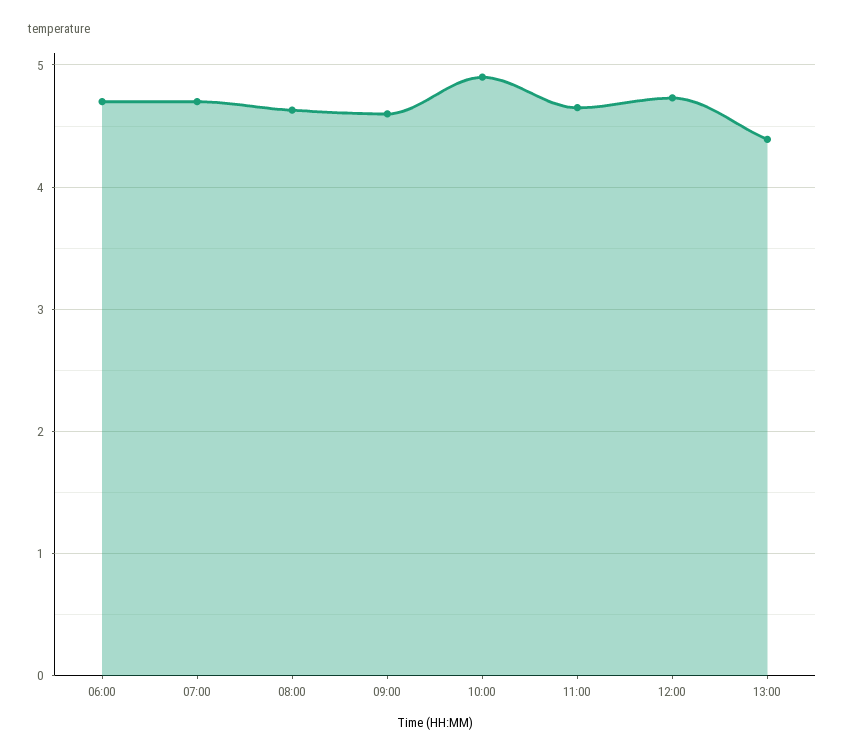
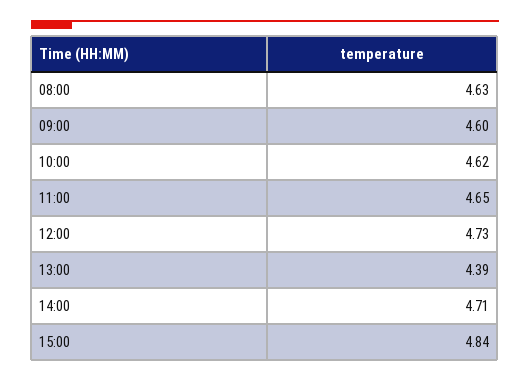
06:00: 4.7 -> none
07:00: 4.7 -> none
10:00: 4.9 -> 4.62
14:00: none -> 4.71
15:00: none -> 4.84

